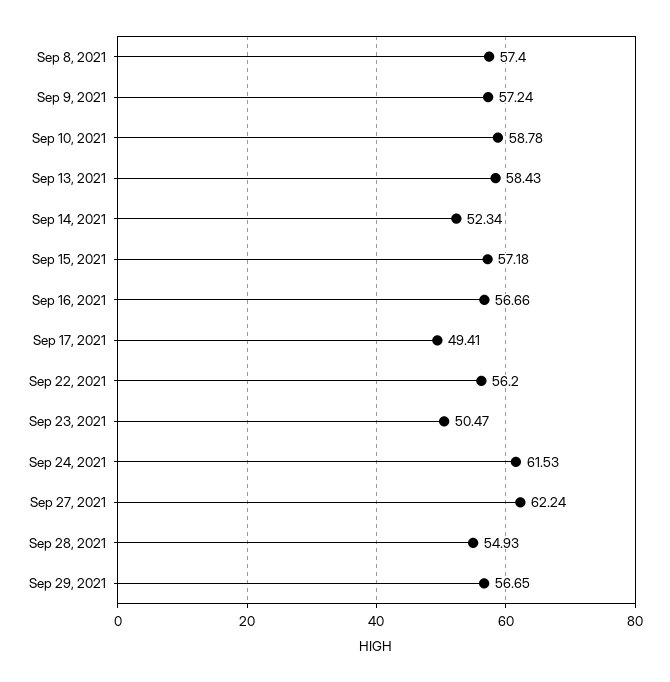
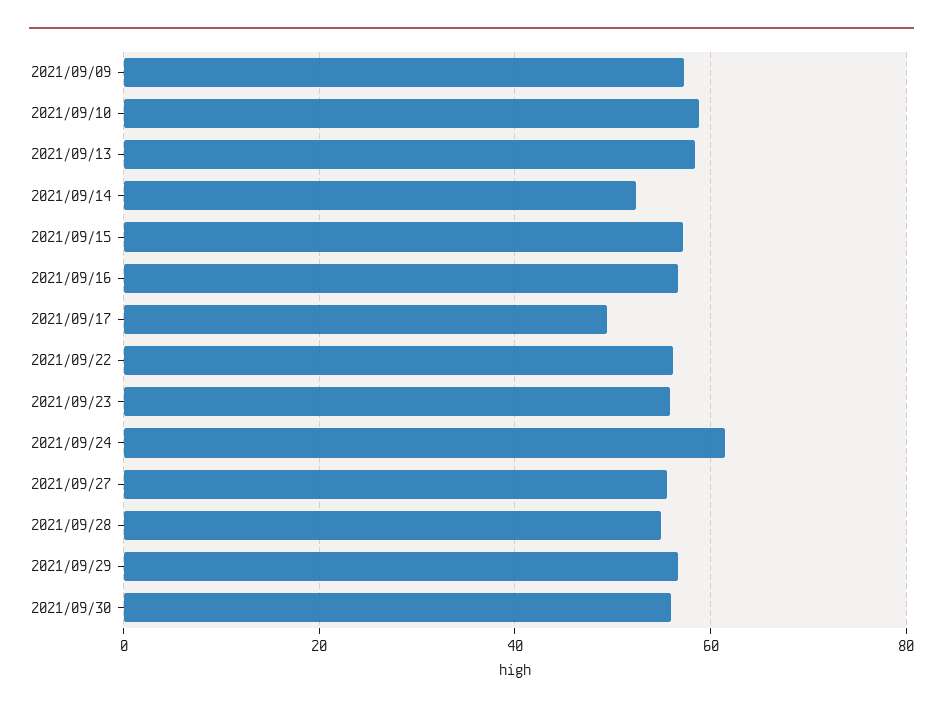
Sep 8, 2021: 57.4 -> none
Sep 23, 2021: 50.47 -> 56
Sep 27, 2021: 62.24 -> 56
2021/09/30: none -> 56

